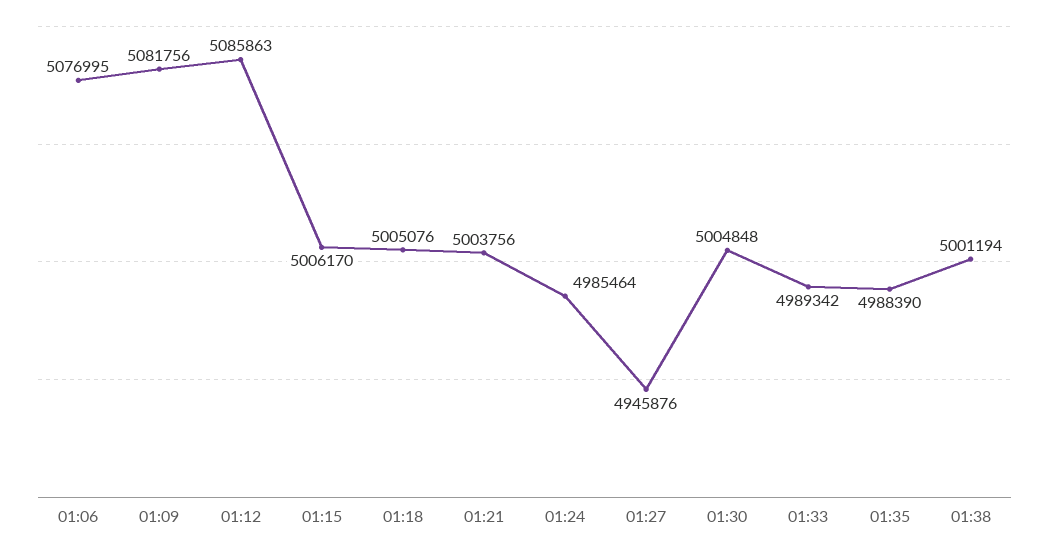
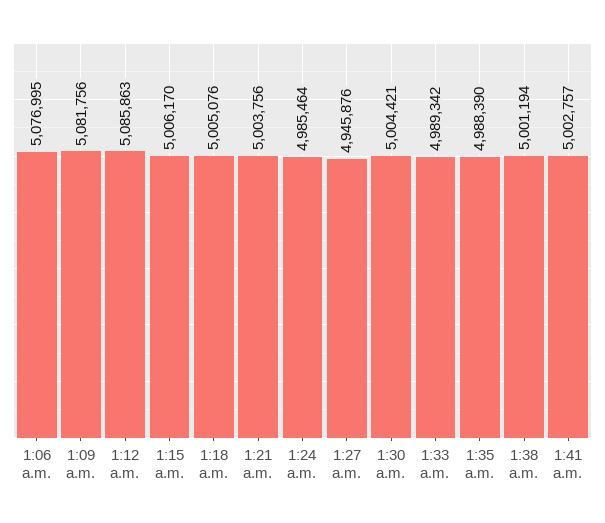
01:30: 5004848 -> 5004421
1:41 a.m.: none -> 5002757

